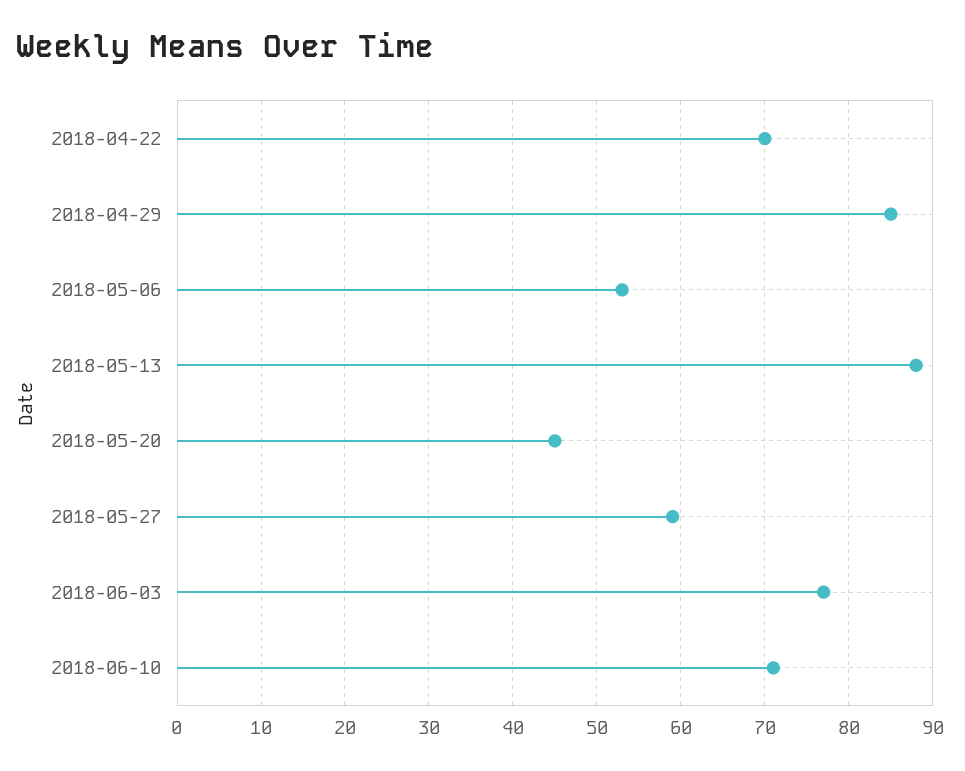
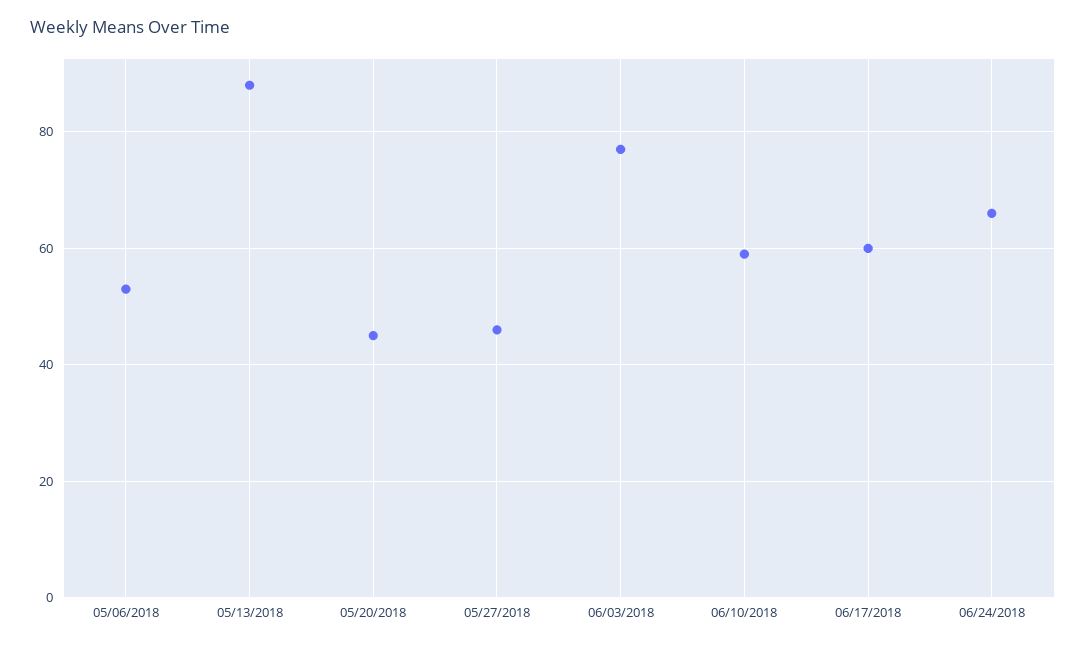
2018-04-22: 70 -> none
2018-04-29: 85 -> none
2018-05-27: 59 -> 45
2018-06-10: 71 -> 60
06/17/2018: none -> 60
06/24/2018: none -> 65

